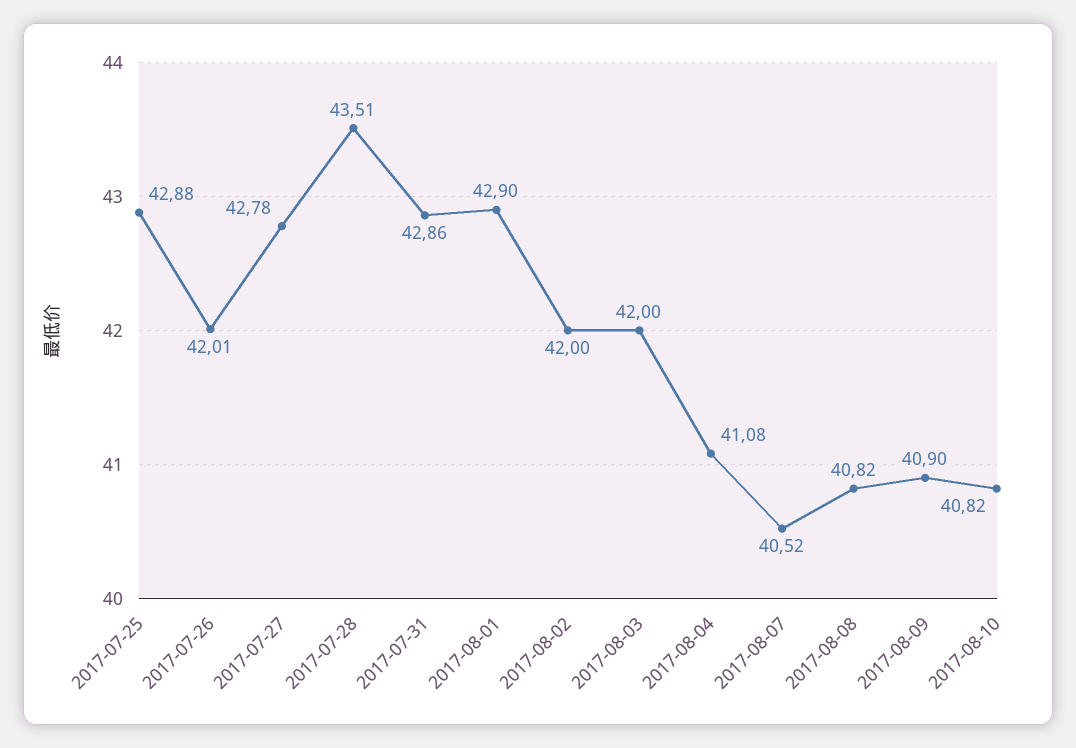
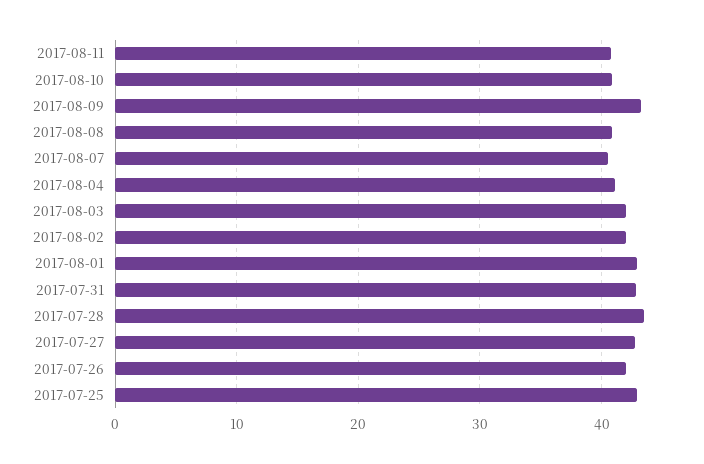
2017-08-09: 40.9 -> 43
2017-08-11: none -> 41

